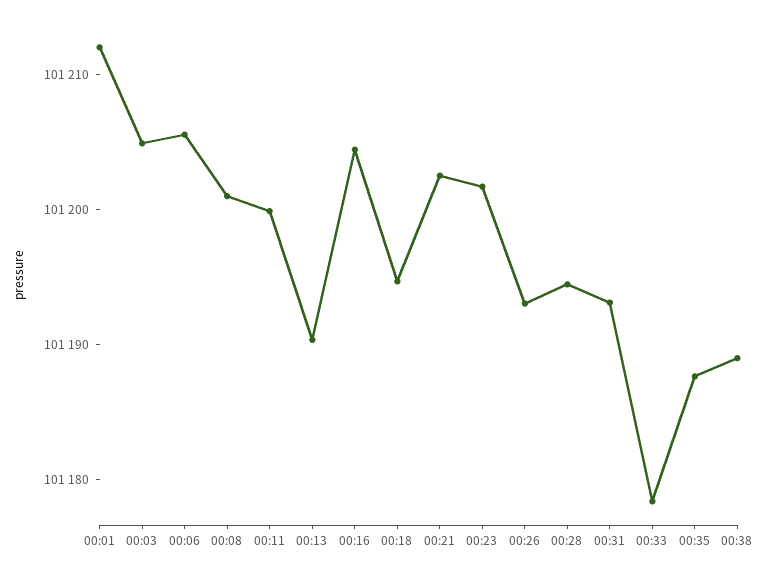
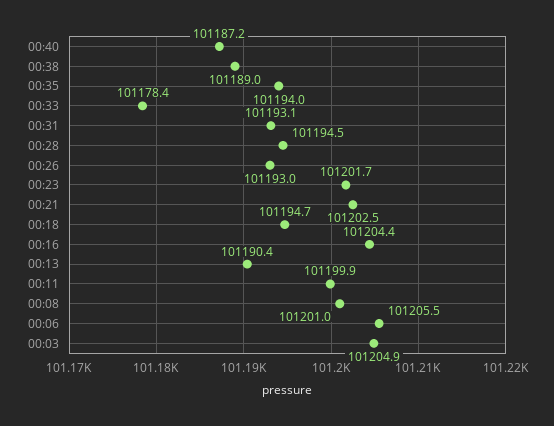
00:01: 101212 -> none
00:35: 101188 -> 101194
00:40: none -> 101187.2

